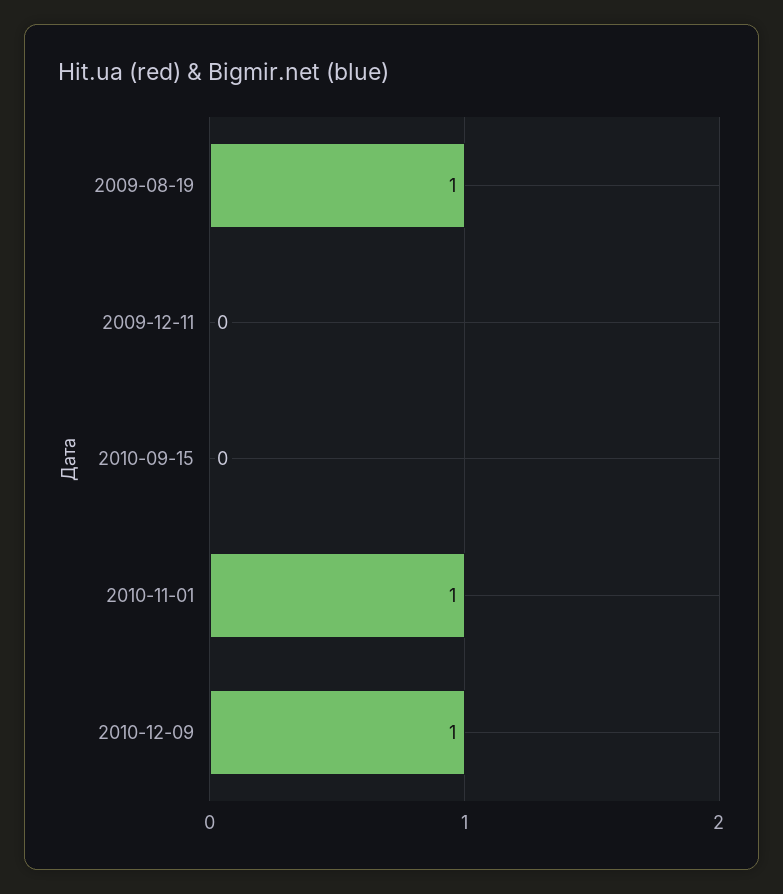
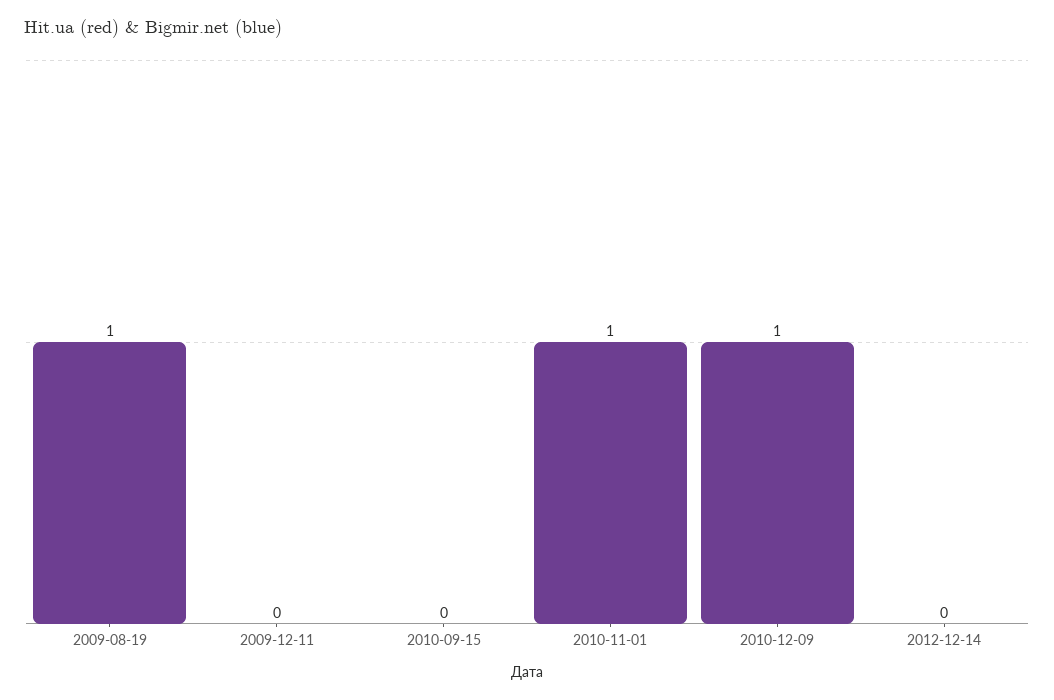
2012-12-14: none -> 0

